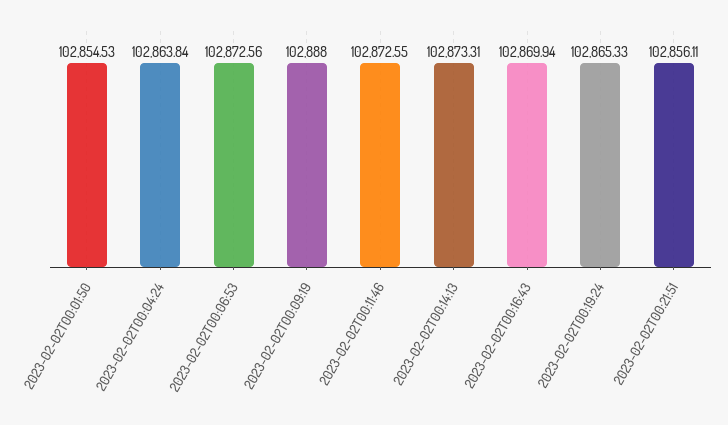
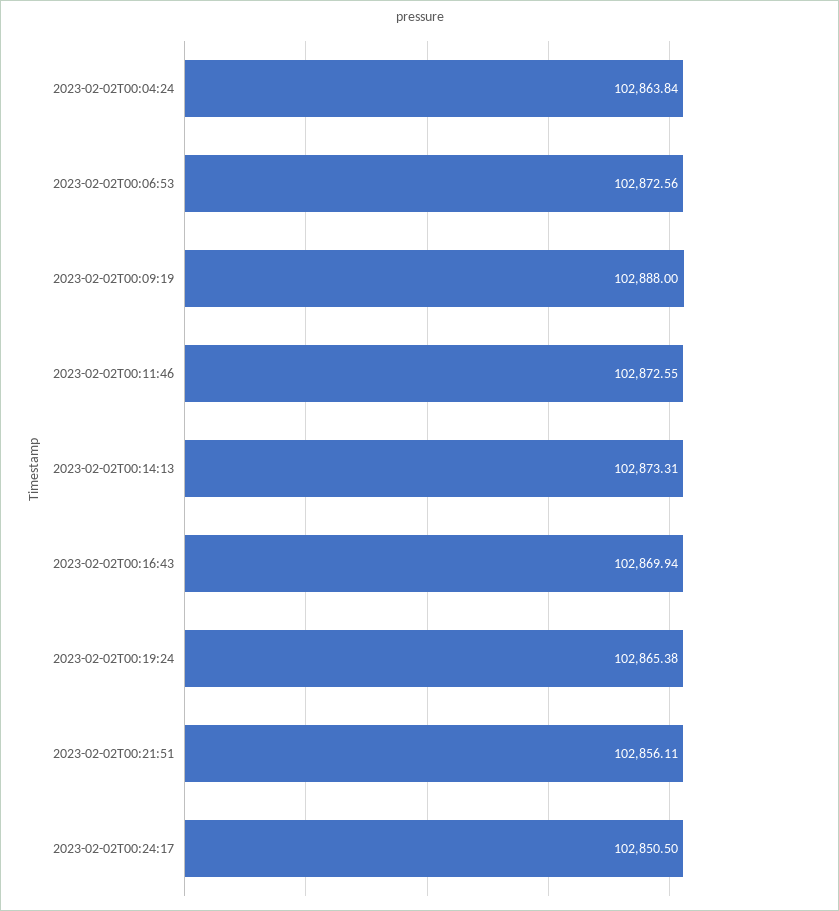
2023-02-02T00:01:50: 102854.53 -> none
2023-02-02T00:19:24: 102865.33 -> 102865.38
2023-02-02T00:24:17: none -> 102850.5

